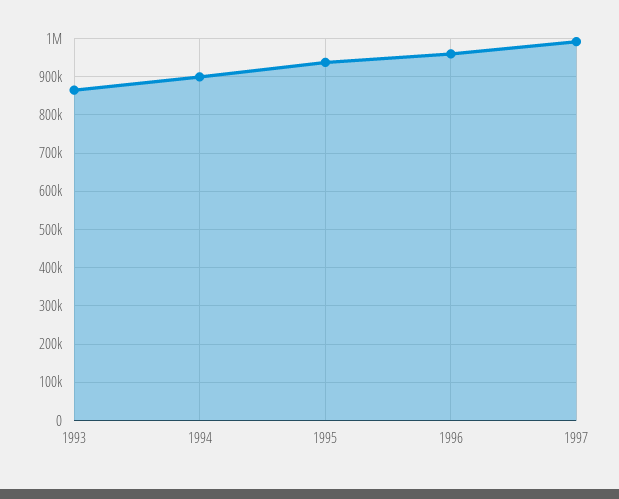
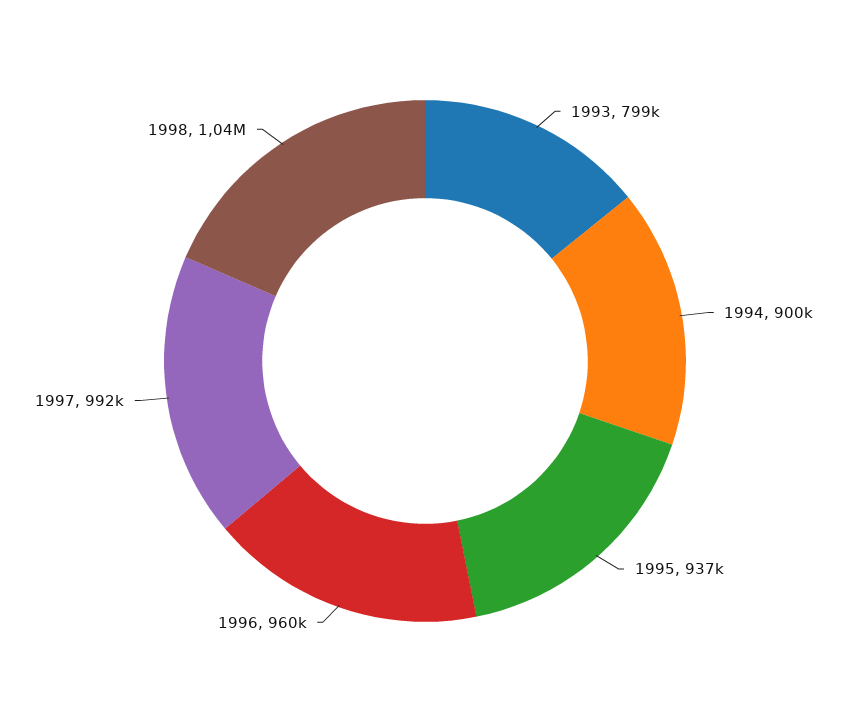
1993: 860000 -> 799000
1998: none -> 1040000

